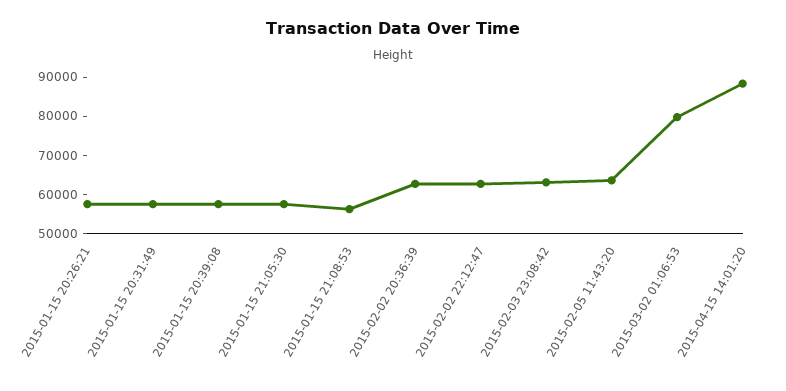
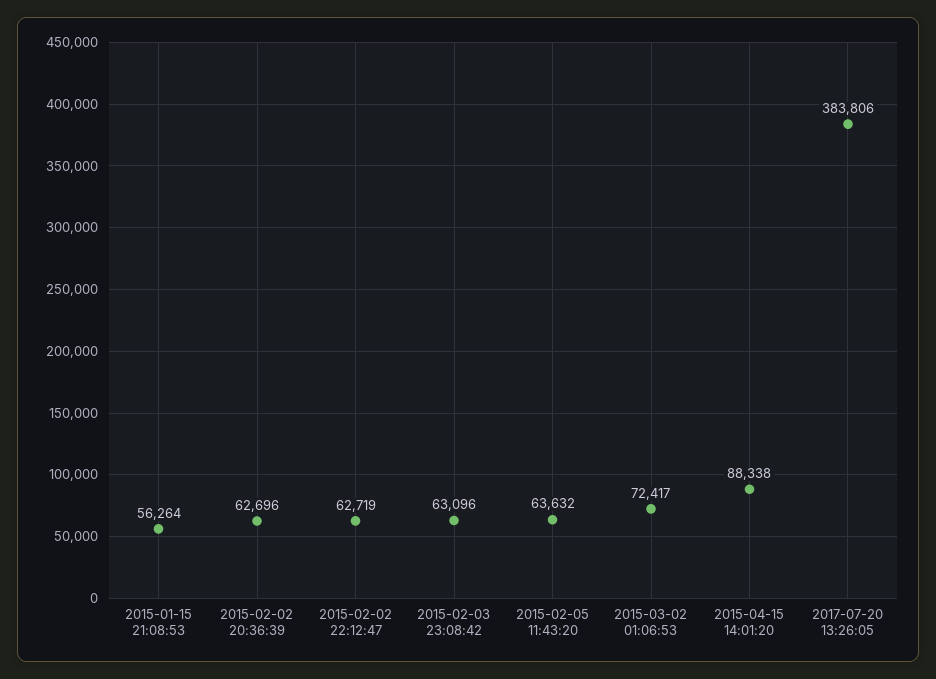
2015-01-15 20:26:21: 57500 -> none
2015-01-15 20:31:49: 57500 -> none
2015-01-15 20:39:08: 57500 -> none
2015-01-15 21:05:30: 57500 -> none
2015-03-02 01:06:53: 80000 -> 72417
2017-07-20 13:26:05: none -> 383806

